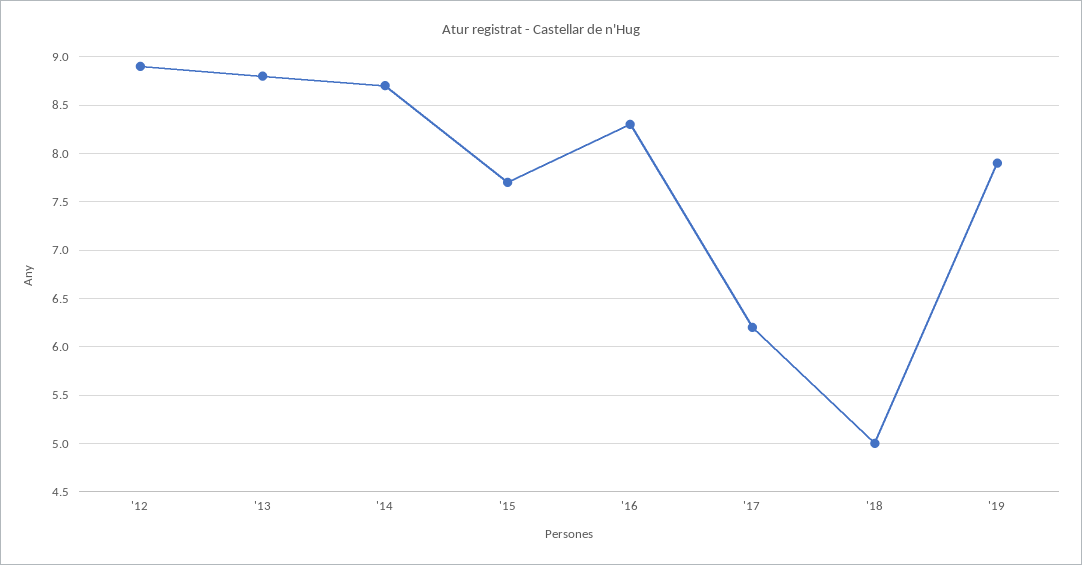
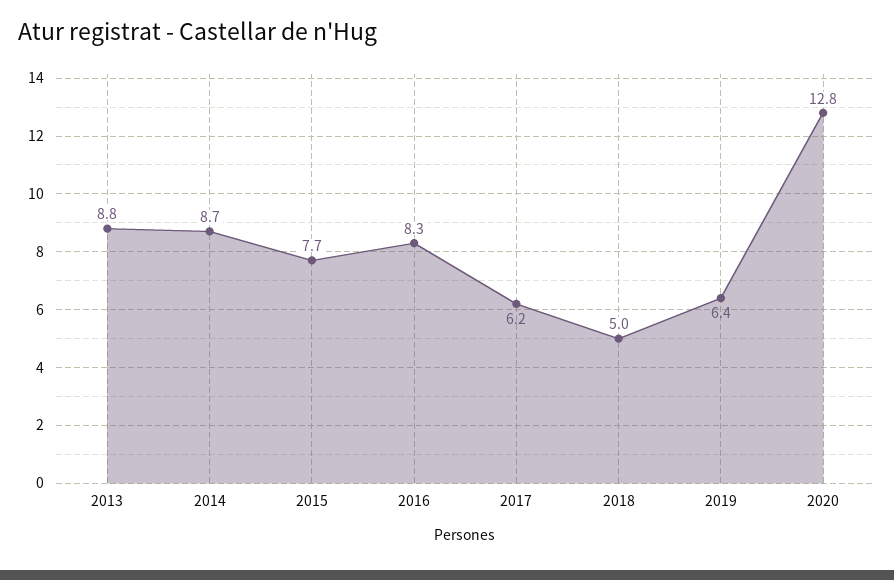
'12: 8.9 -> none
'19: 7.9 -> 6.4
2020: none -> 12.8

